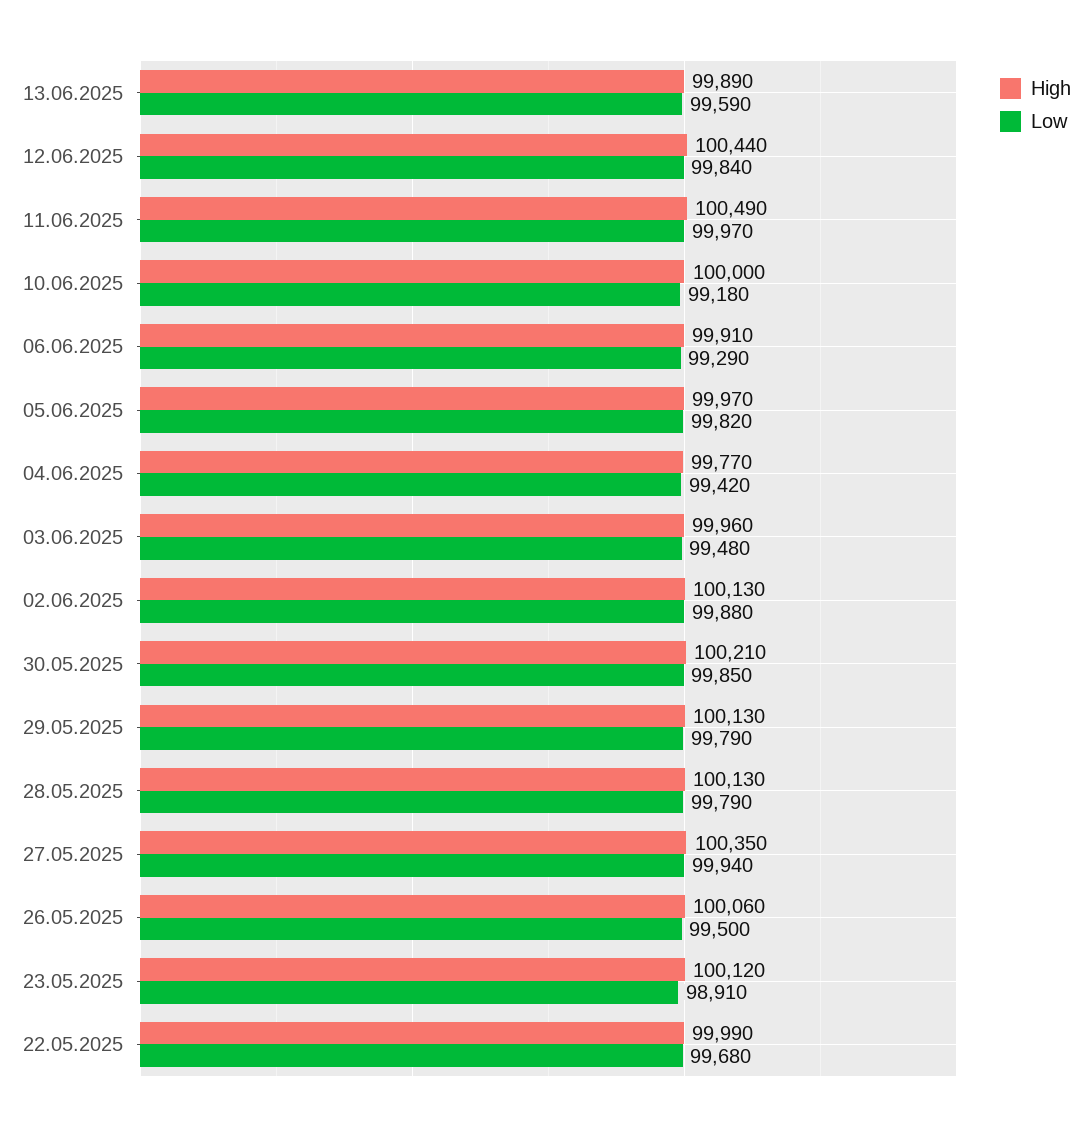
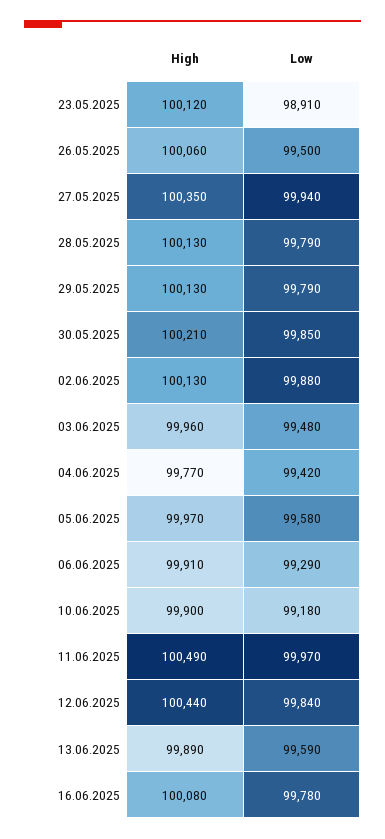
High, 10.06.2025: 100000 -> 99900
Low, 05.06.2025: 99820 -> 99580
High, 22.05.2025: 99990 -> none
Low, 22.05.2025: 99680 -> none
High, 16.06.2025: none -> 100080
Low, 16.06.2025: none -> 99780

